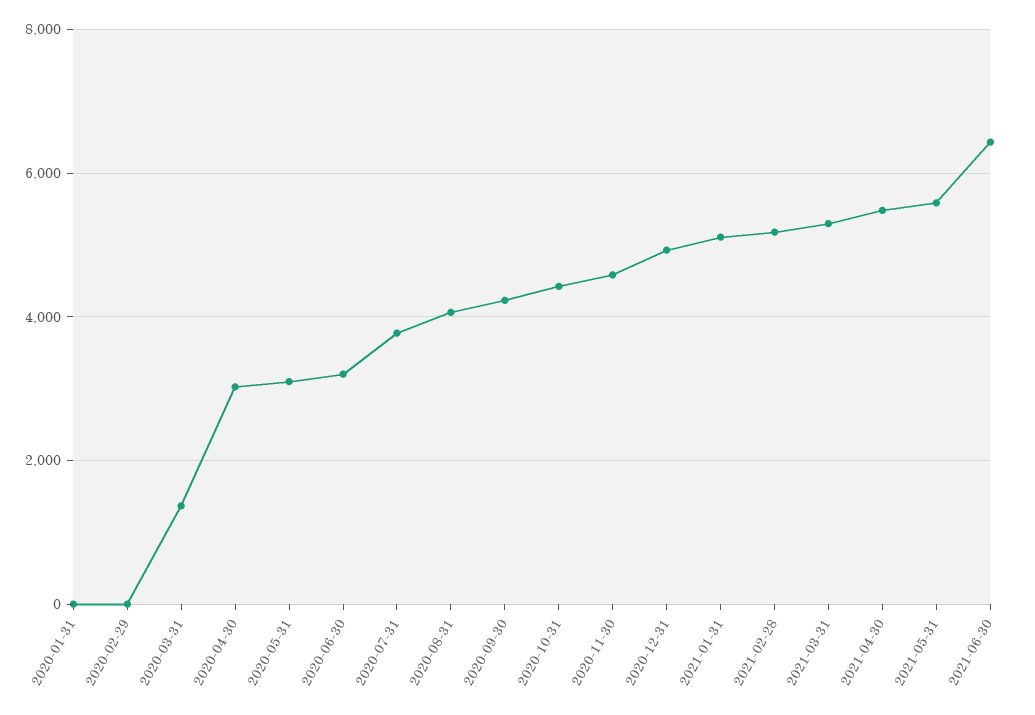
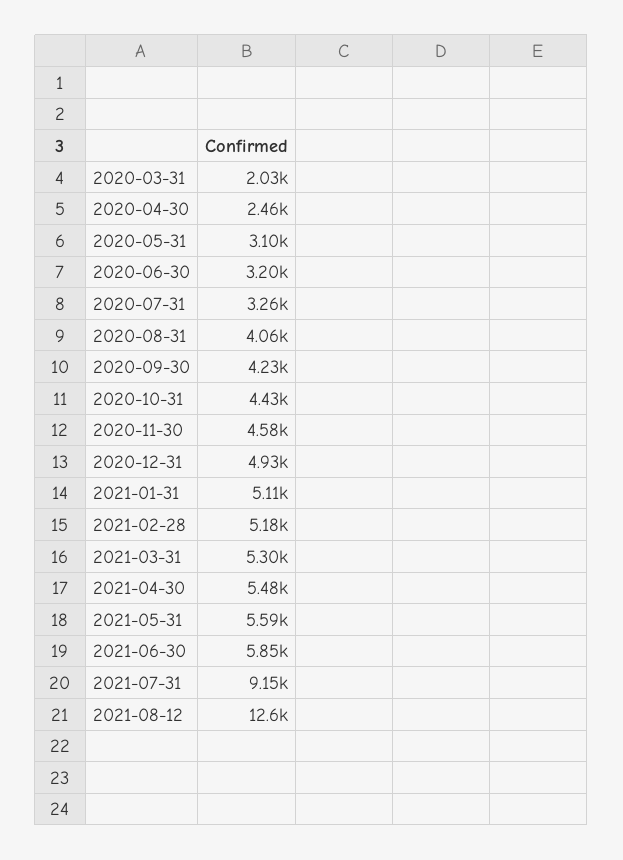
2020-01-31: 0 -> none
2020-02-29: 0 -> none
2020-03-31: 1400 -> 2030
2020-04-30: 3000 -> 2460
2020-07-31: 3800 -> 3260
2021-06-30: 6400 -> 5850
2021-07-31: none -> 9150
2021-08-12: none -> 12600

